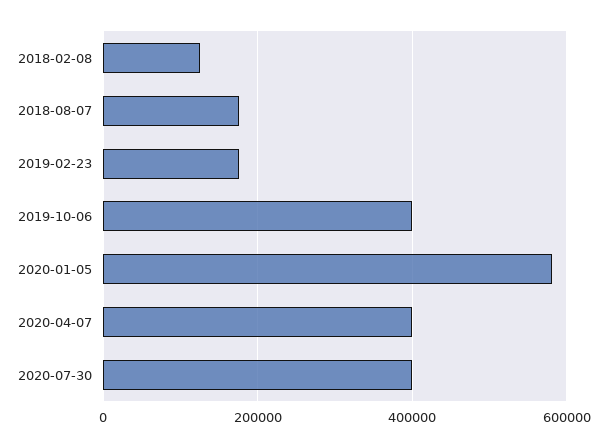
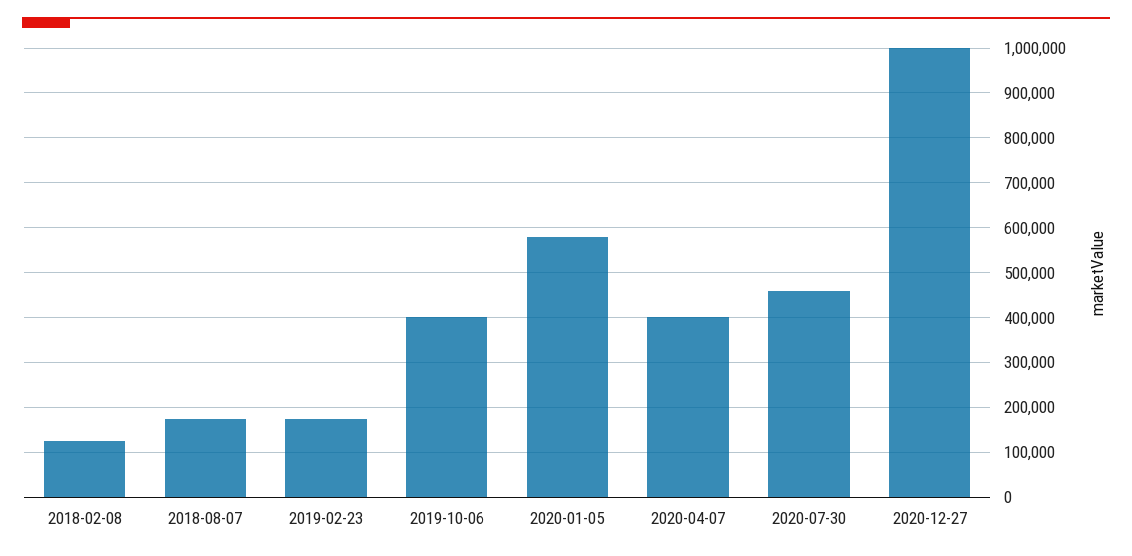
2020-07-30: 400000 -> 460000
2020-12-27: none -> 1000000

